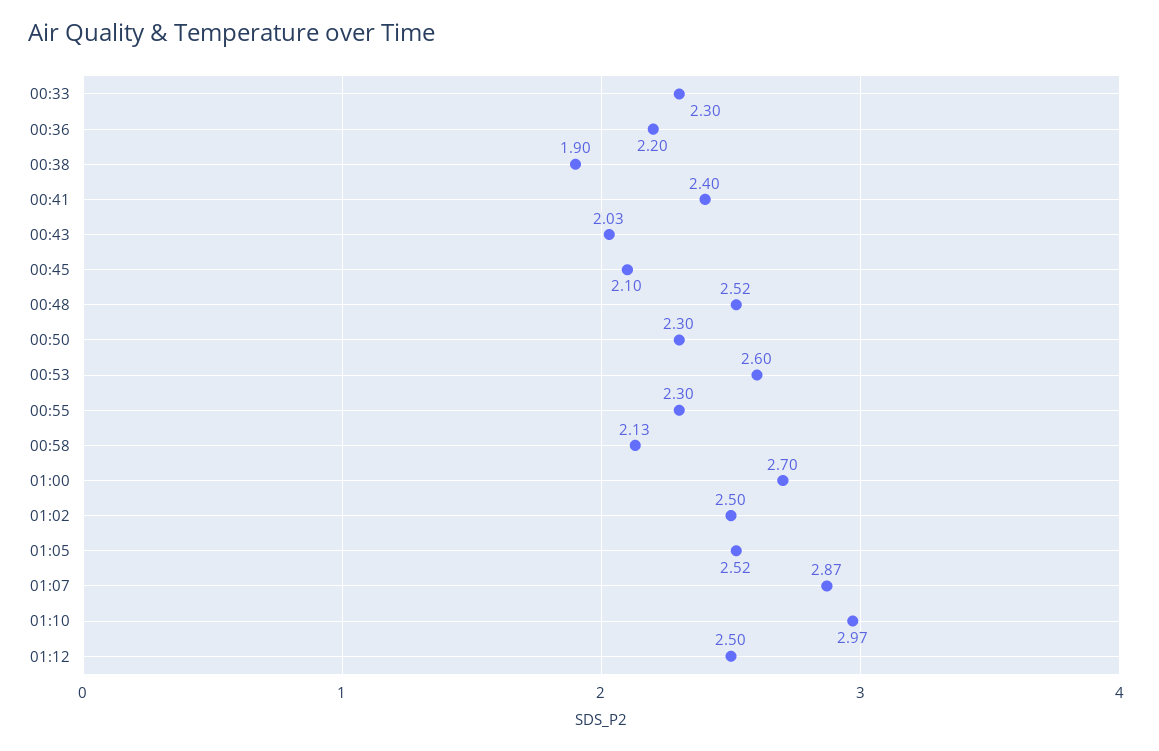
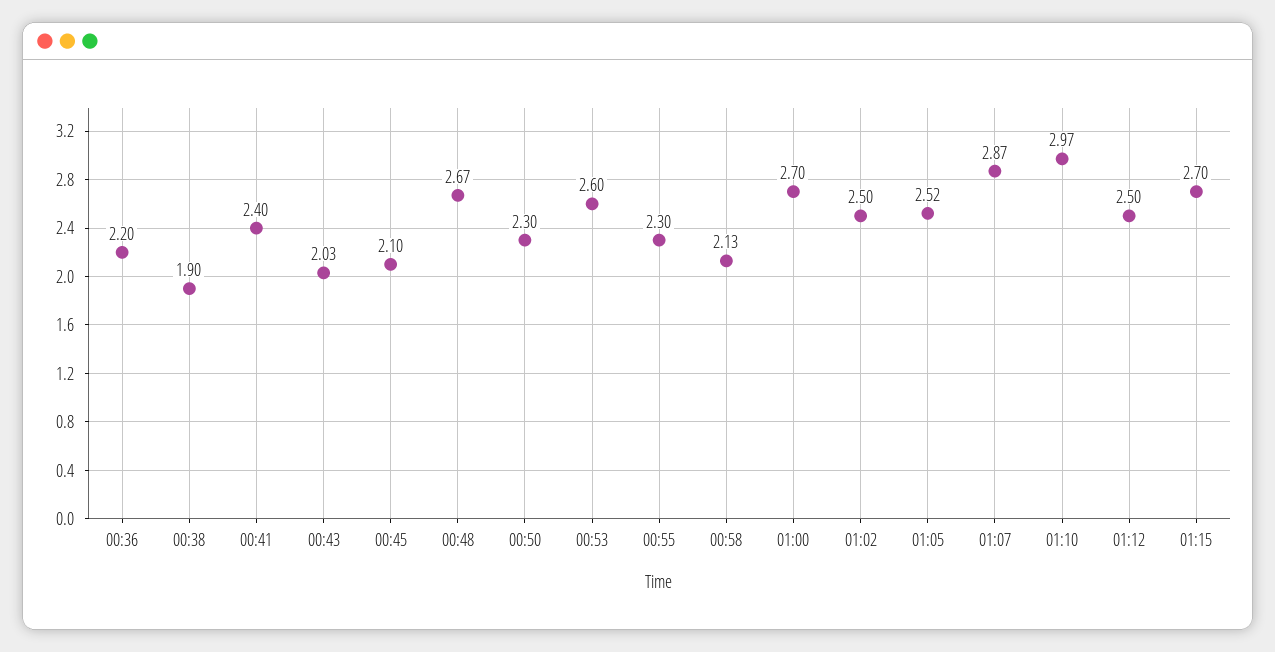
00:33: 2.3 -> none
00:48: 2.52 -> 2.67
01:15: none -> 2.7

